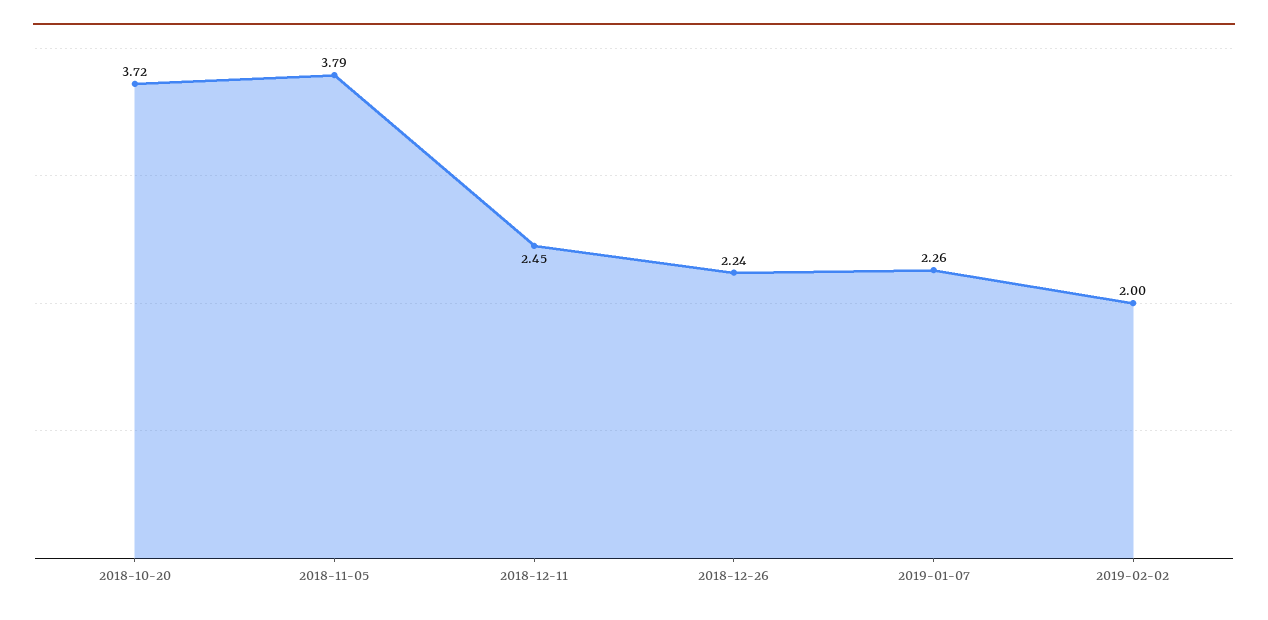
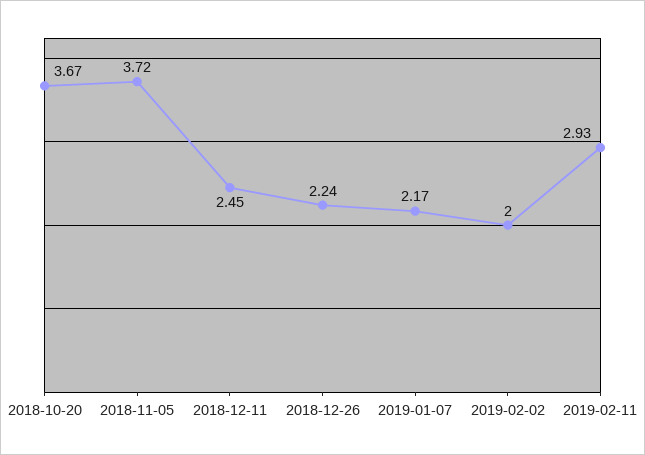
2018-10-20: 3.72 -> 3.67
2018-11-05: 3.79 -> 3.72
2019-01-07: 2.26 -> 2.17
2019-02-11: none -> 2.93

